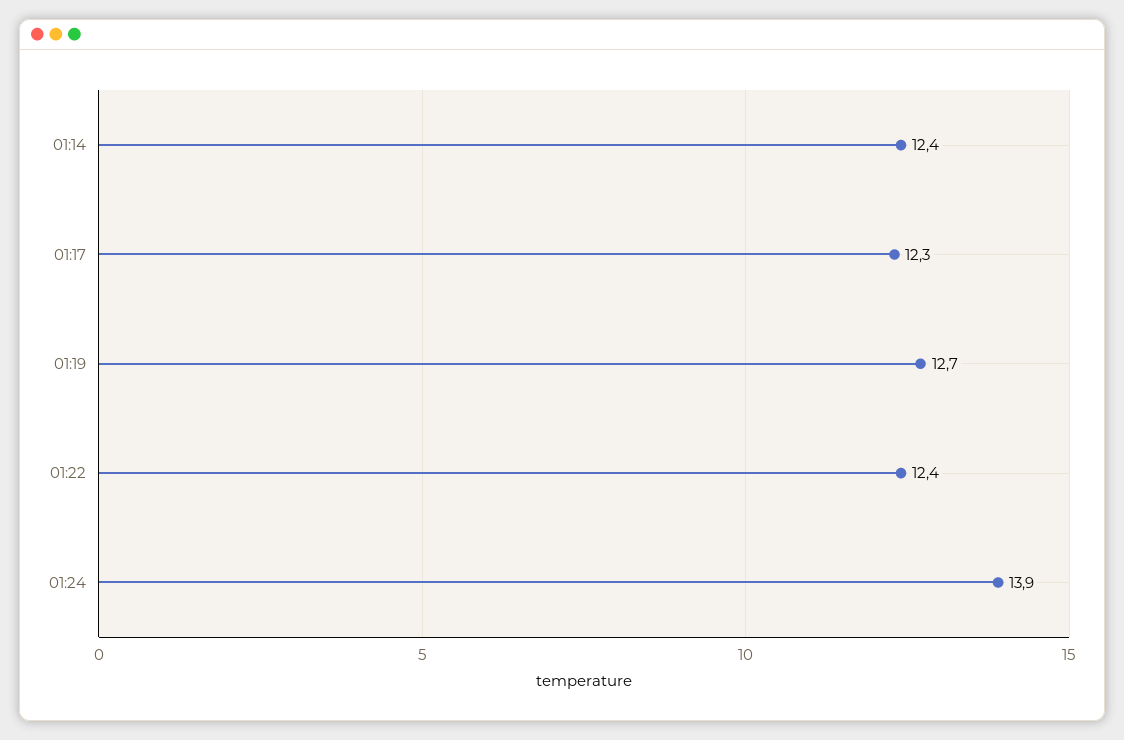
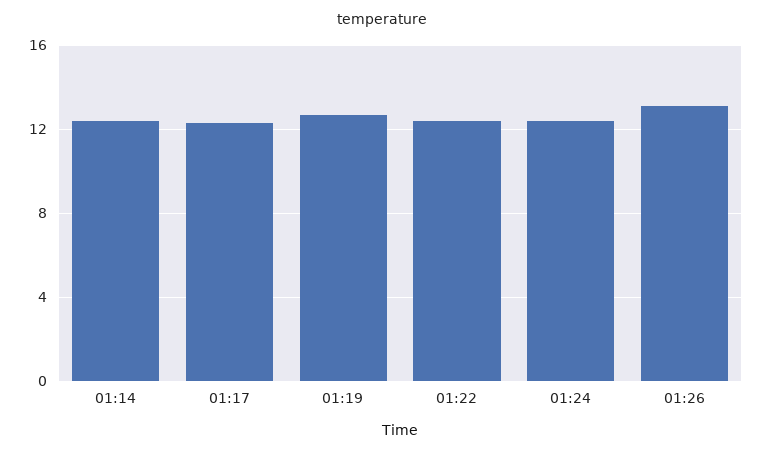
01:24: 13.9 -> 12.5
01:26: none -> 13

